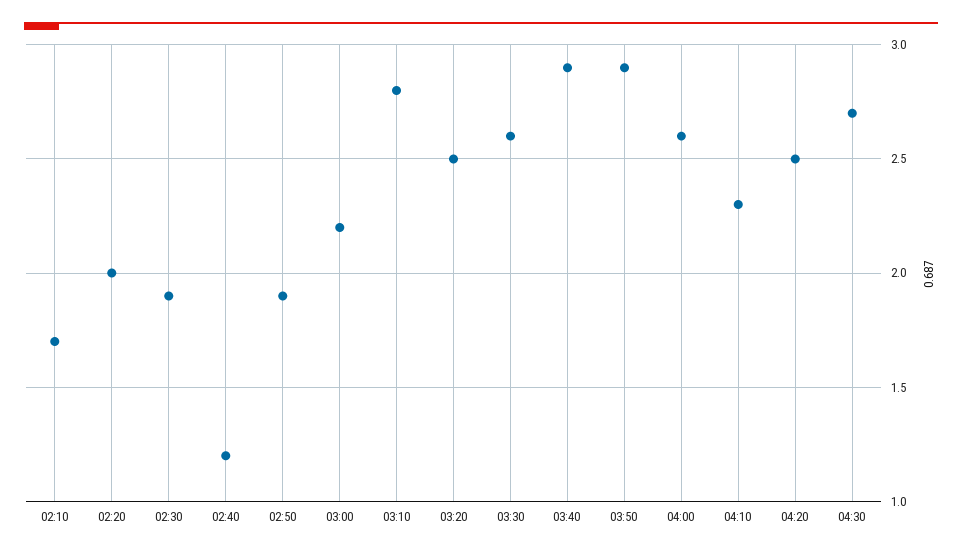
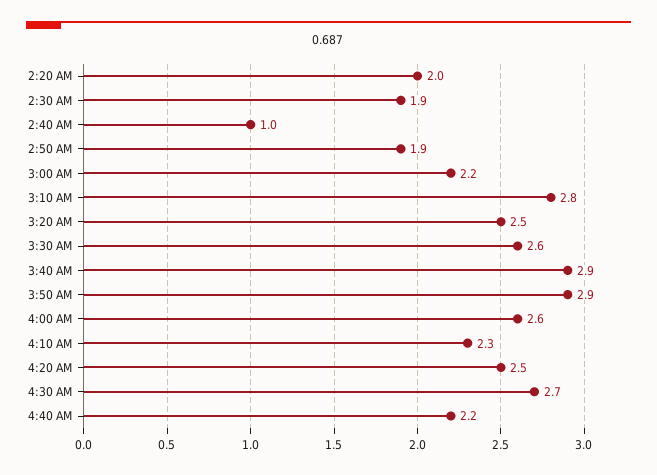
02:10: 1.7 -> none
02:40: 1.2 -> 1
4:40 AM: none -> 2.2

